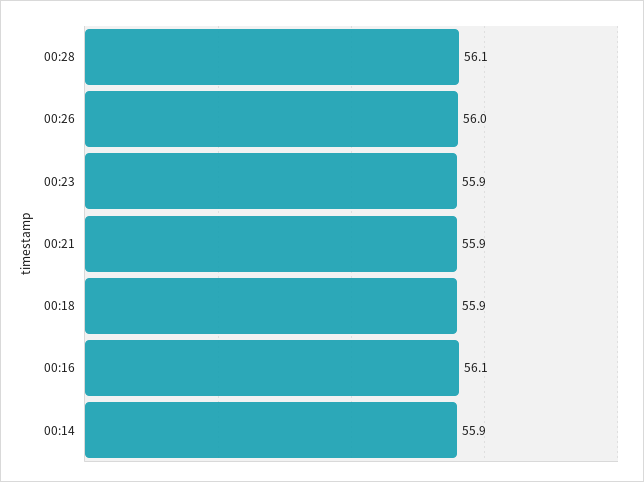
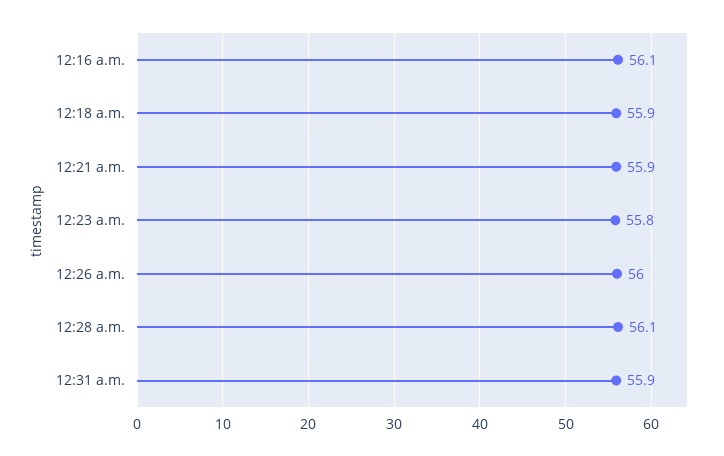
00:23: 55.9 -> 55.8
00:14: 55.9 -> none
12:31 a.m.: none -> 55.9

